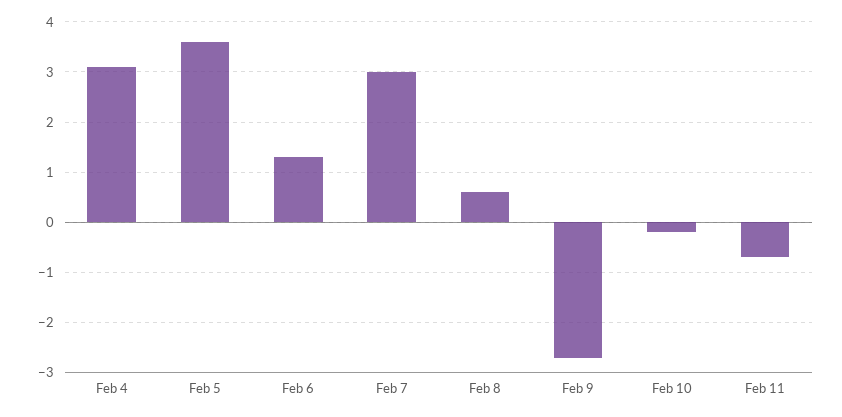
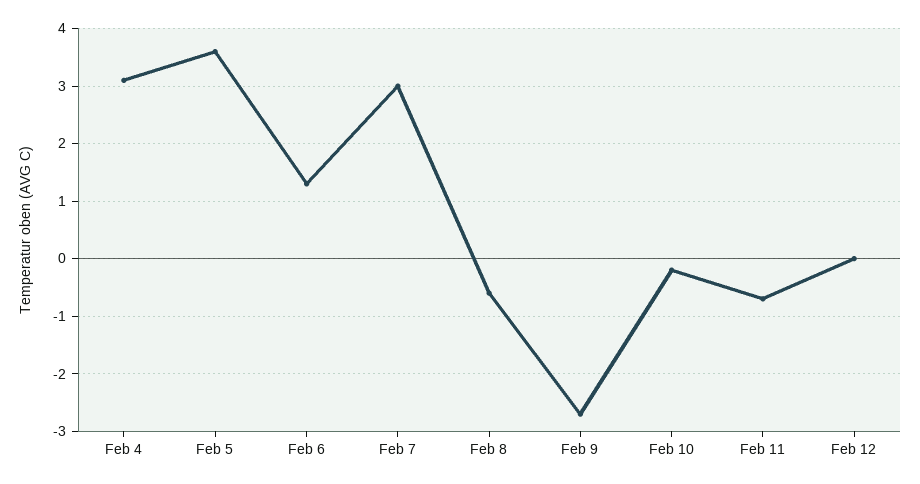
Feb 8: 0.5 -> -0.5
Feb 12: none -> 0

